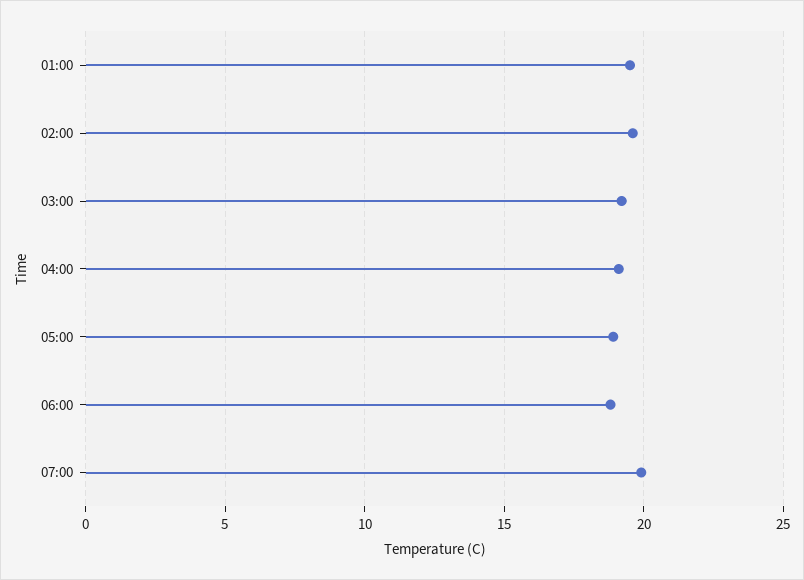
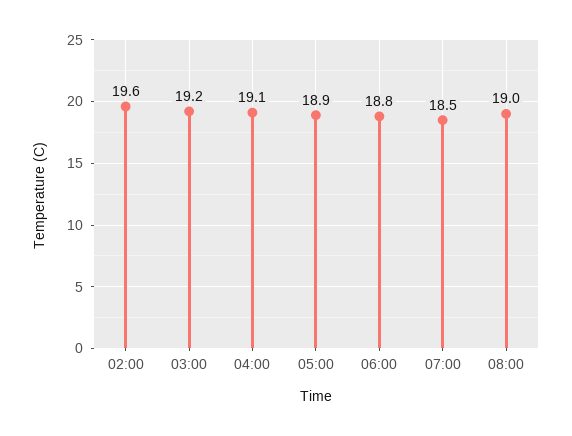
01:00: 19.5 -> none
07:00: 20 -> 18.5
08:00: none -> 19

